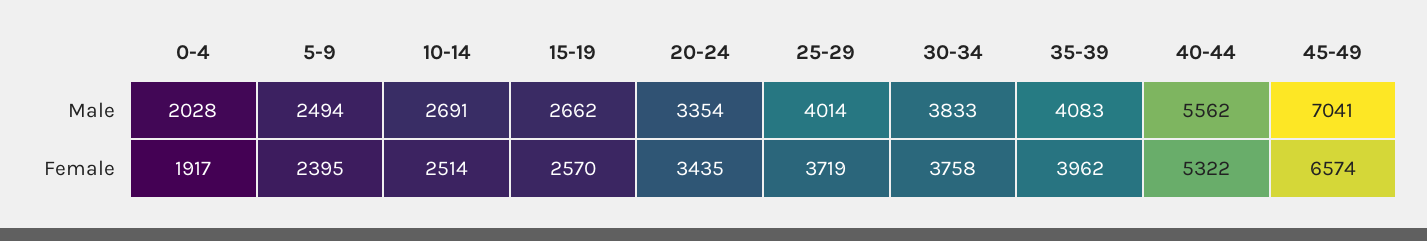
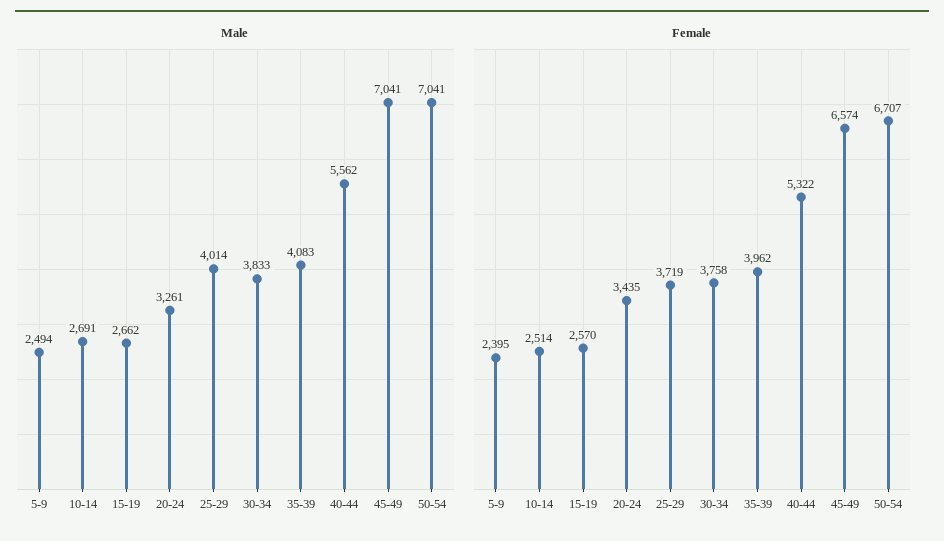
Male, 0-4: 2028 -> none
Male, 20-24: 3354 -> 3261
Female, 0-4: 1917 -> none
Male, 50-54: none -> 7041
Female, 50-54: none -> 6707

